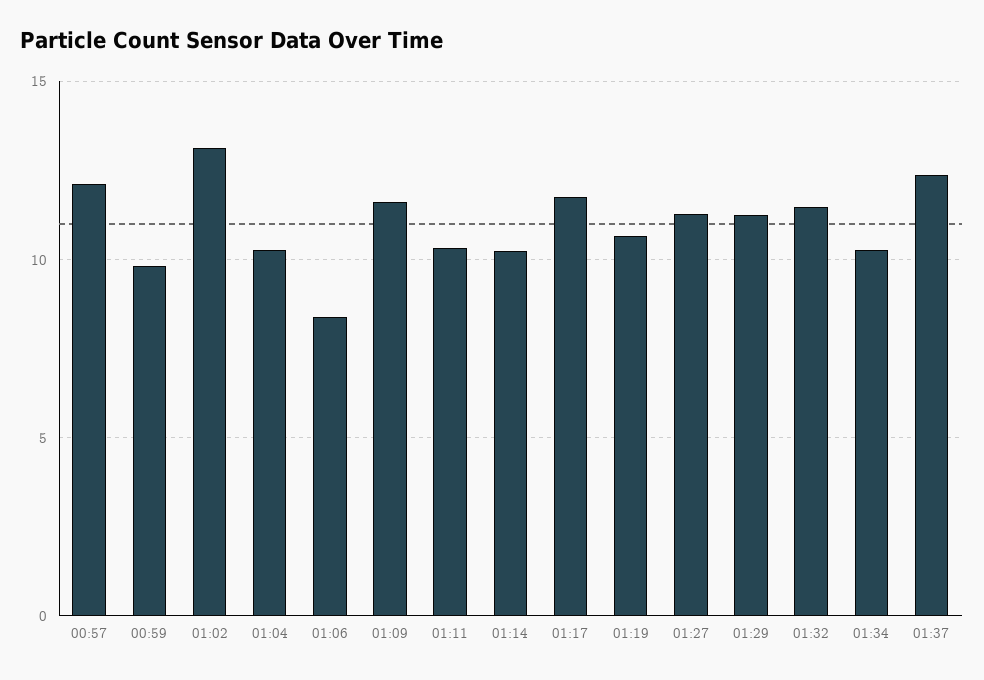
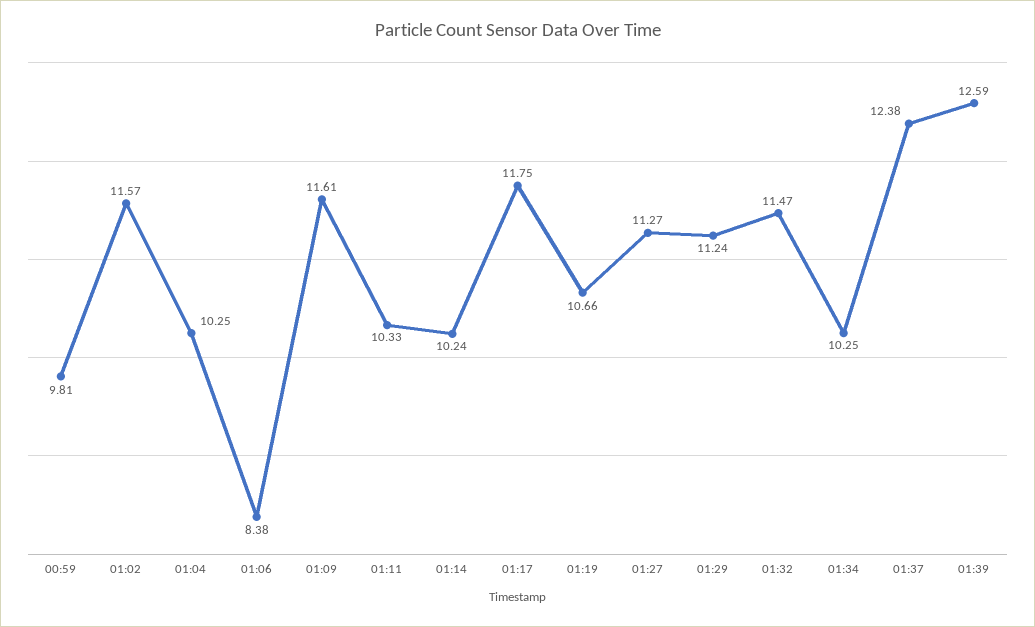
00:57: 12 -> none
01:02: 13 -> 11.57
01:39: none -> 12.59

